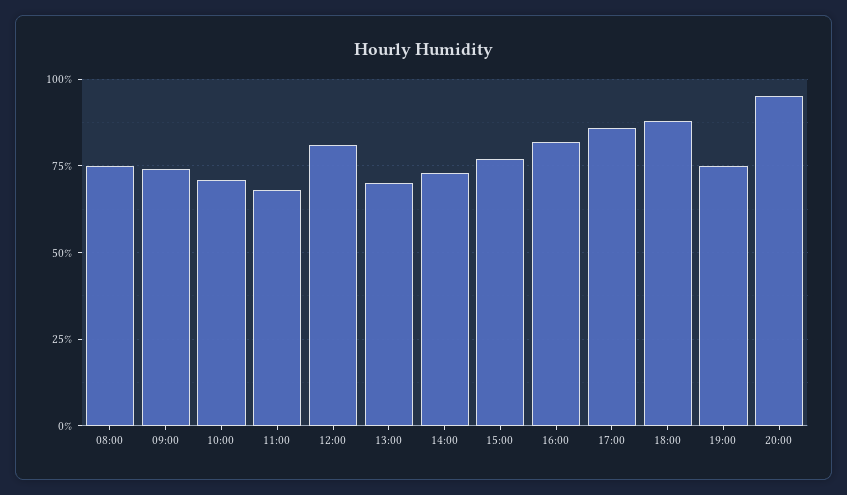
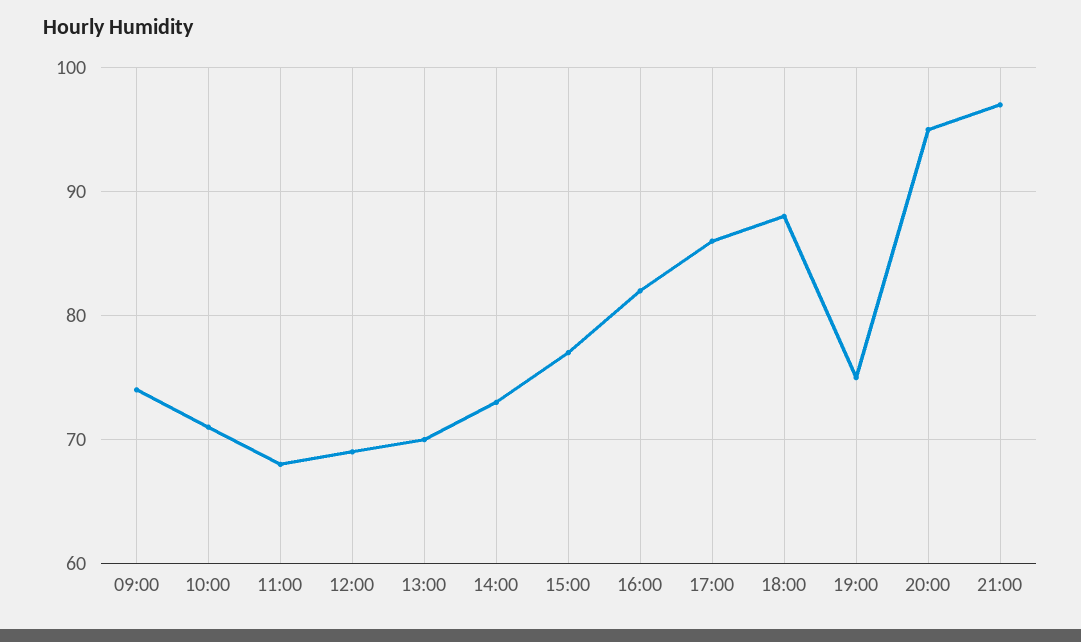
08:00: 75 -> none
12:00: 80 -> 69
21:00: none -> 97

